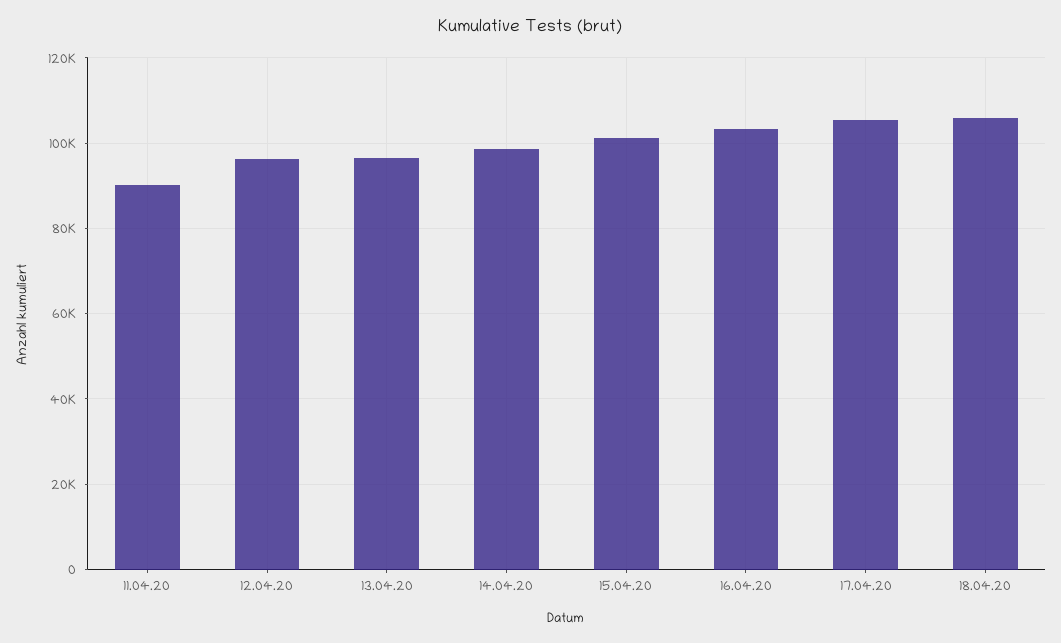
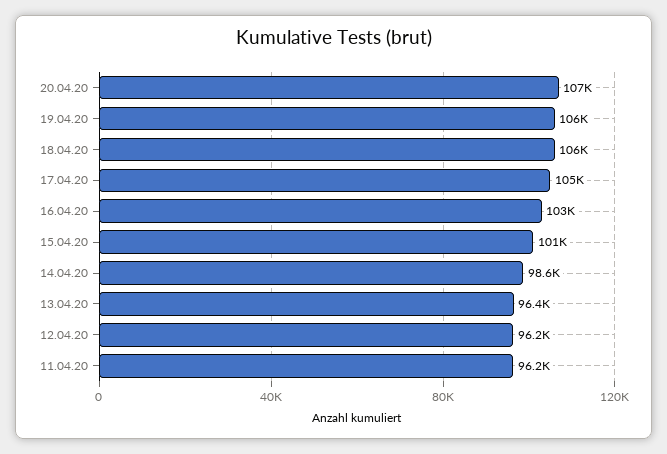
11.04.20: 90000 -> 96200
20.04.20: none -> 107000
19.04.20: none -> 106000

